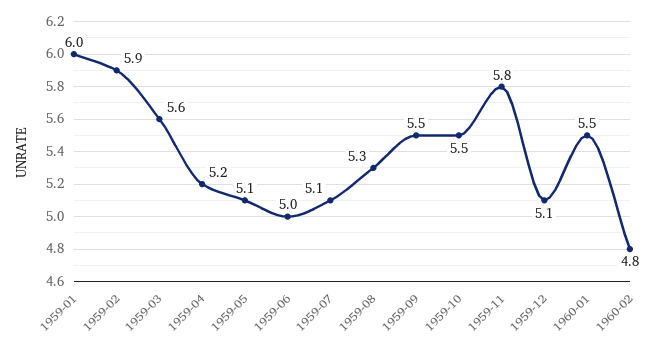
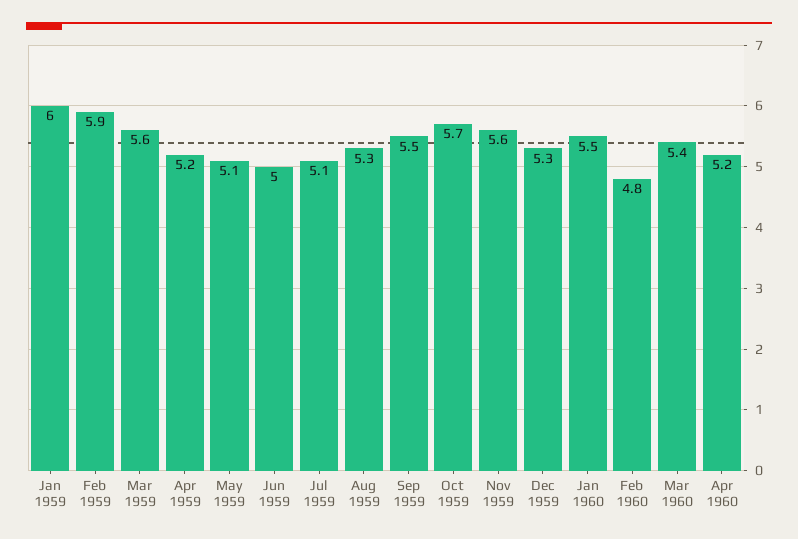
1959-10: 5.5 -> 5.7
1959-11: 5.8 -> 5.6
1959-12: 5.1 -> 5.3
Mar 1960: none -> 5.4
Apr 1960: none -> 5.2

